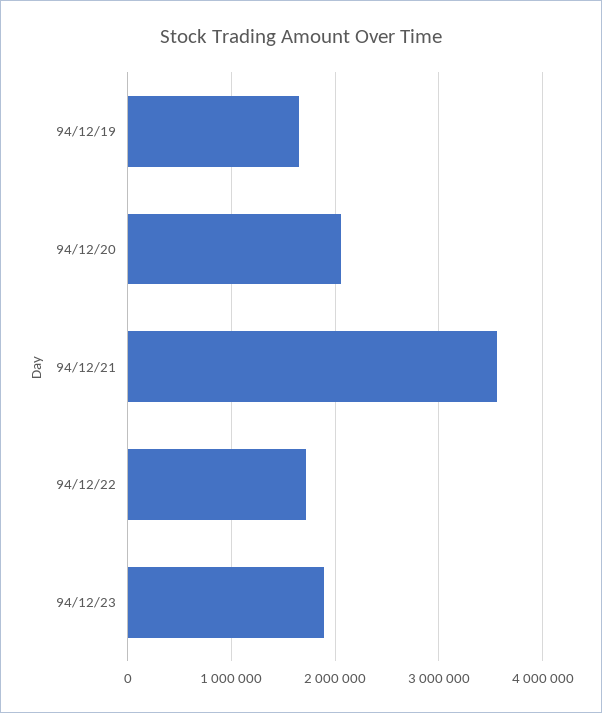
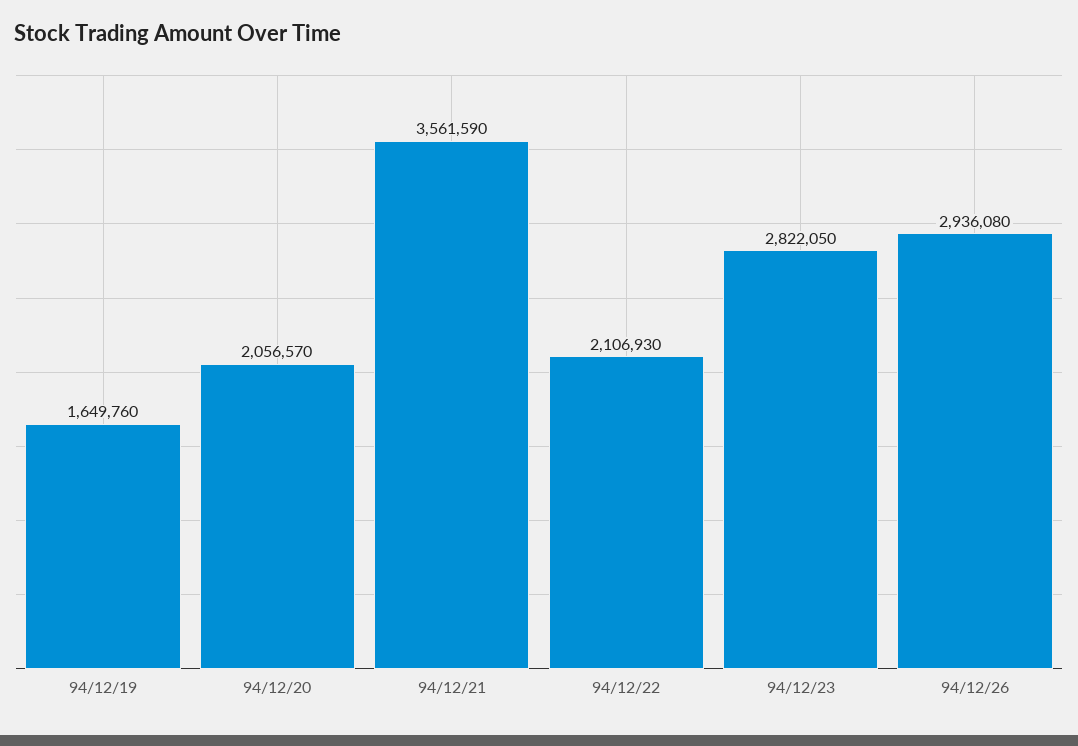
94/12/22: 1700000 -> 2106930
94/12/23: 1900000 -> 2822050
94/12/26: none -> 2936080

